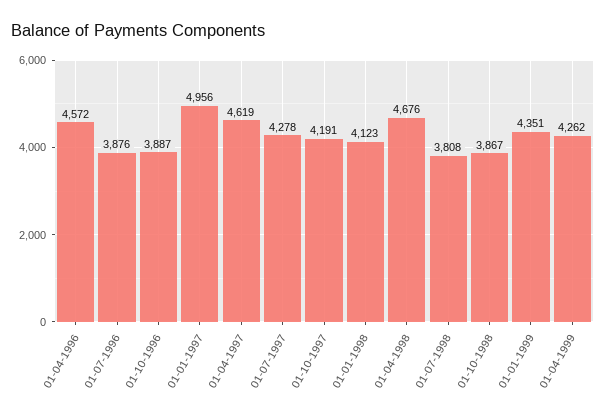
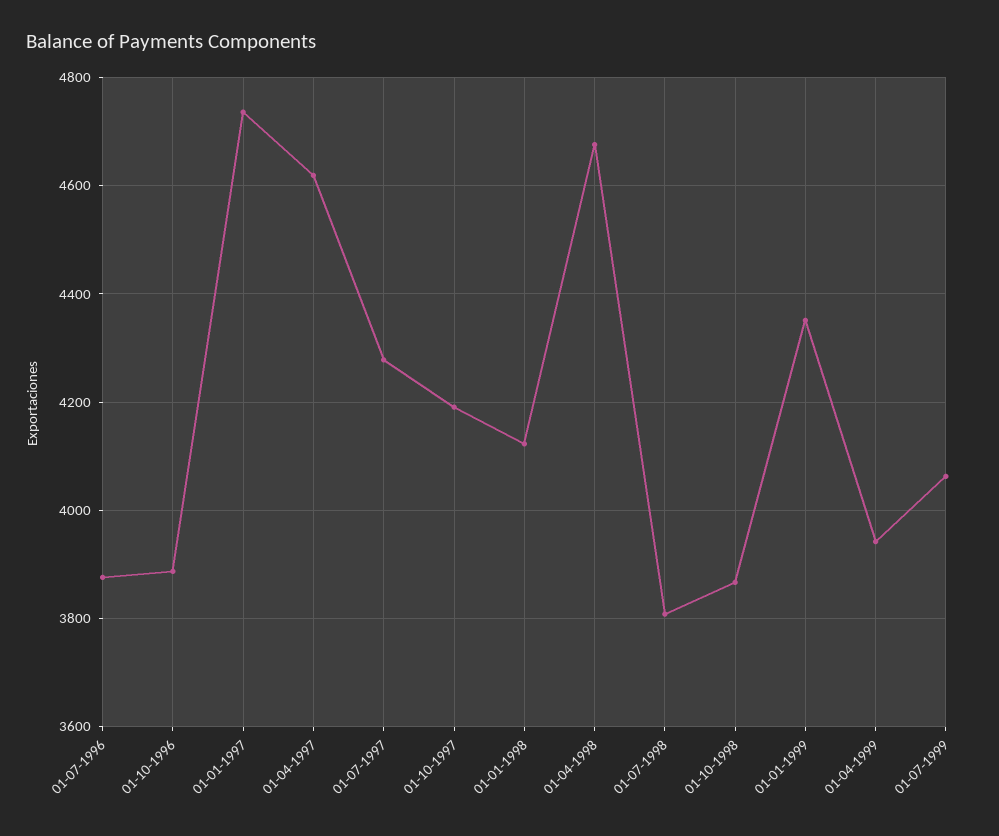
01-04-1996: 4572 -> none
01-01-1997: 4956 -> 4740
01-04-1999: 4262 -> 3940
01-07-1999: none -> 4060

